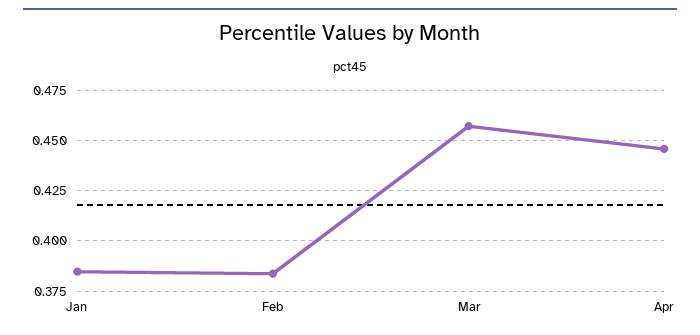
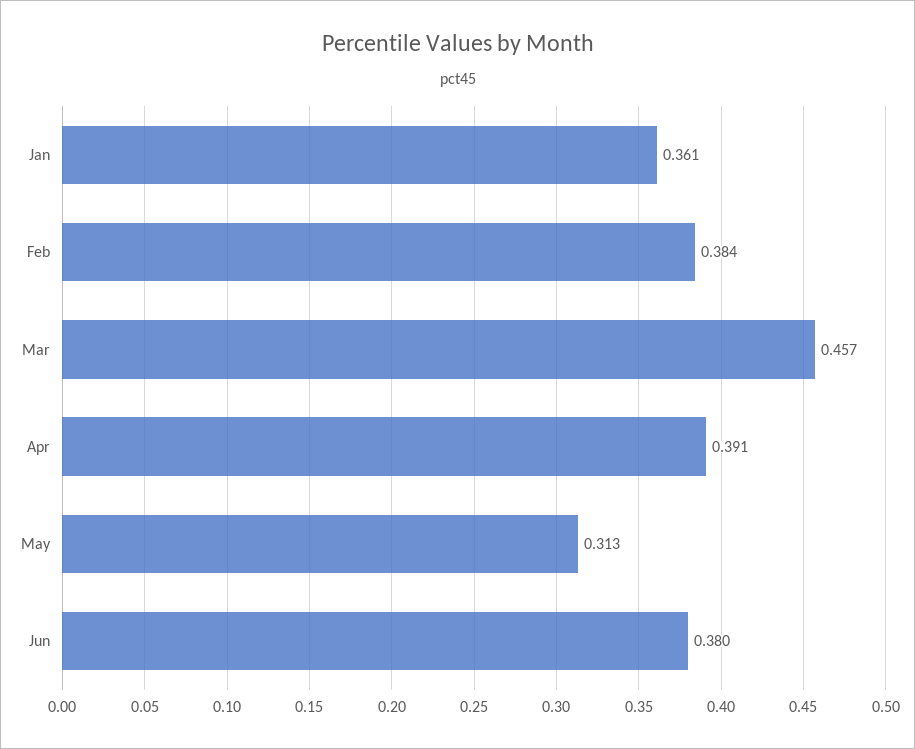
Jan: 0.385 -> 0.361
Apr: 0.445 -> 0.391
May: none -> 0.313
Jun: none -> 0.38

